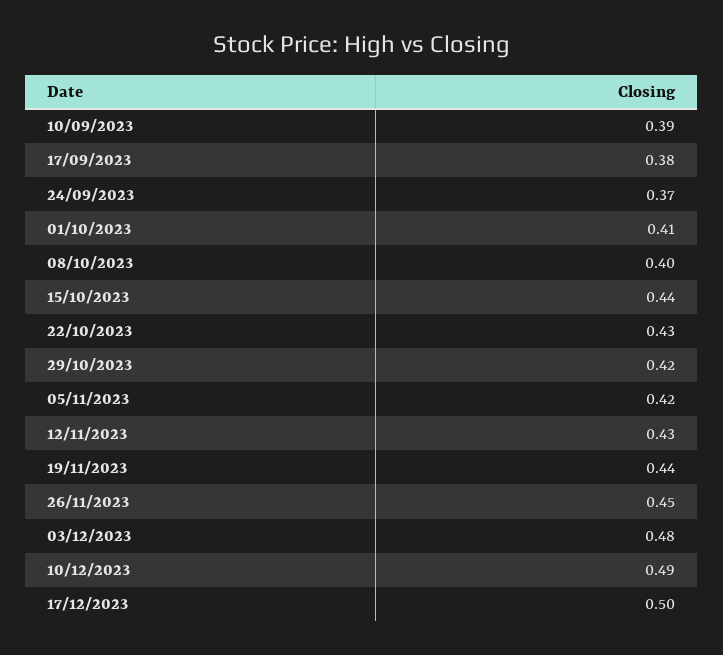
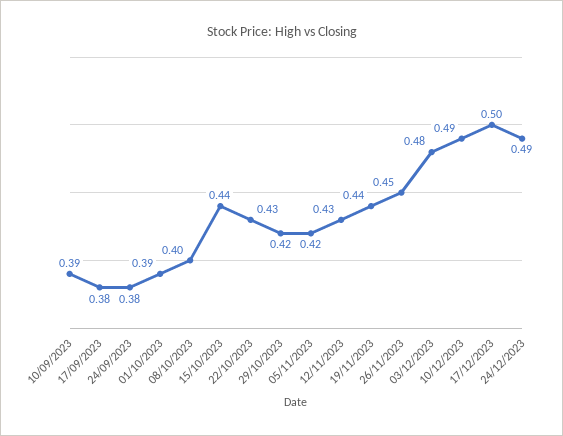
24/09/2023: 0.37 -> 0.38
01/10/2023: 0.41 -> 0.39
24/12/2023: none -> 0.49

